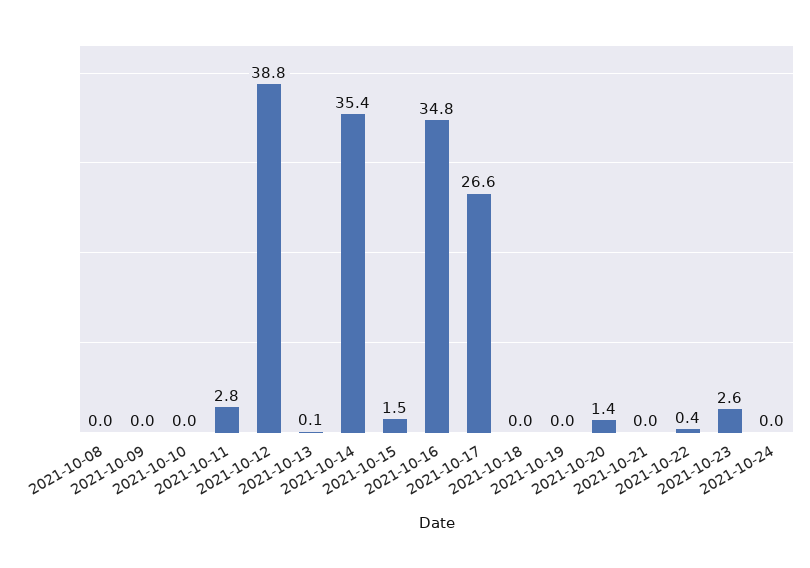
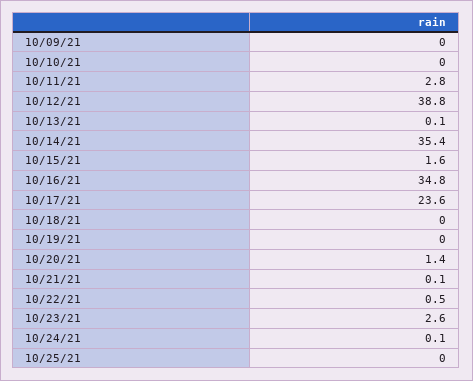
2021-10-08: 0 -> none
2021-10-15: 1.5 -> 1.6
2021-10-17: 26.6 -> 23.6
2021-10-21: 0 -> 0.1
2021-10-22: 0.4 -> 0.5
2021-10-24: 0 -> 0.1
10/25/21: none -> 0

